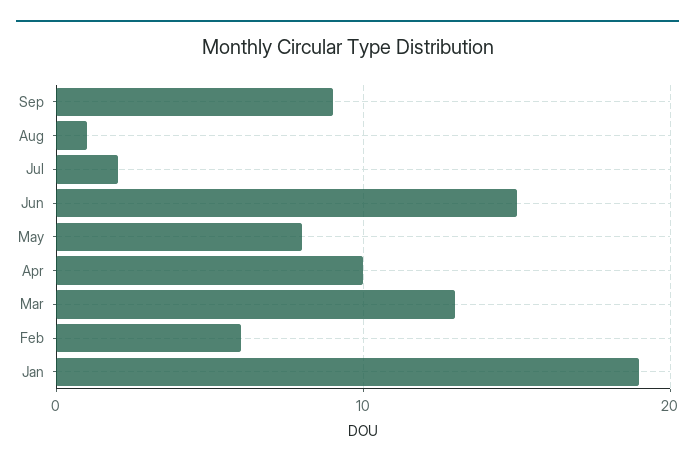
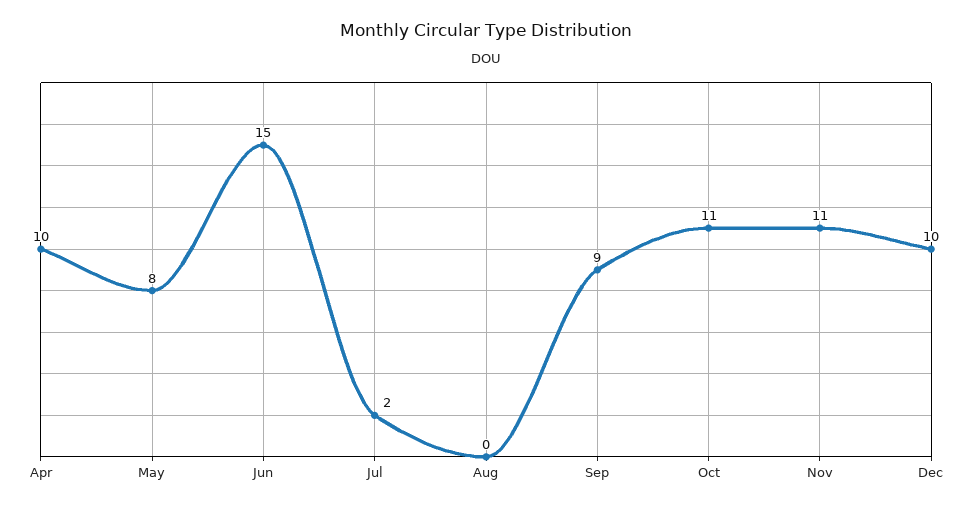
Aug: 1 -> 0
Mar: 13 -> none
Feb: 6 -> none
Jan: 19 -> none
Oct: none -> 11
Nov: none -> 11
Dec: none -> 10

